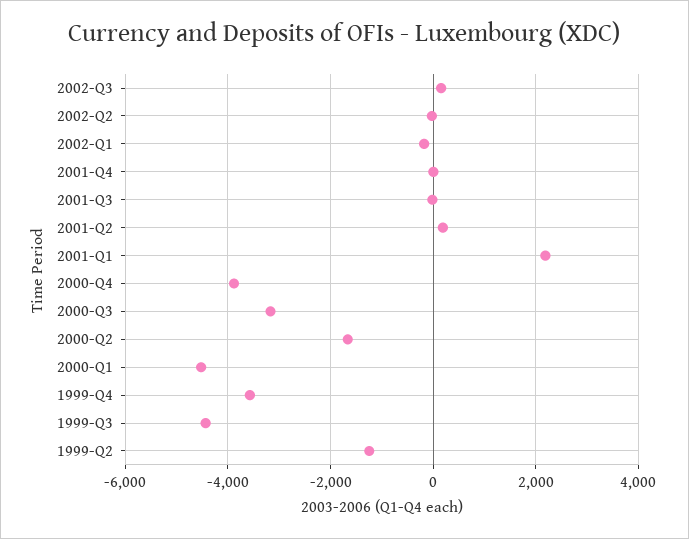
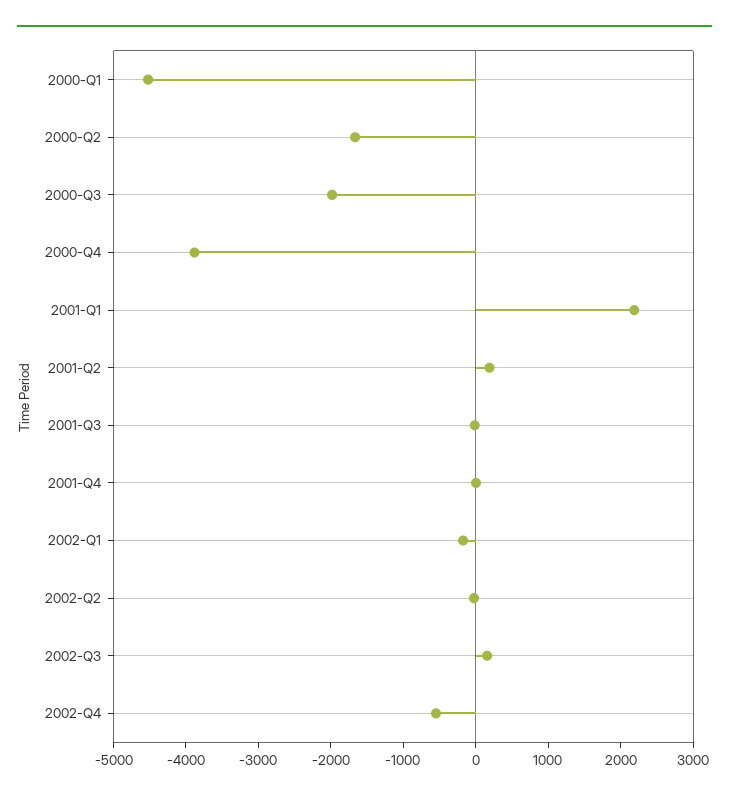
2000-Q3: -3200 -> -2000
1999-Q4: -3600 -> none
1999-Q3: -4400 -> none
1999-Q2: -1200 -> none
2002-Q4: none -> -600

